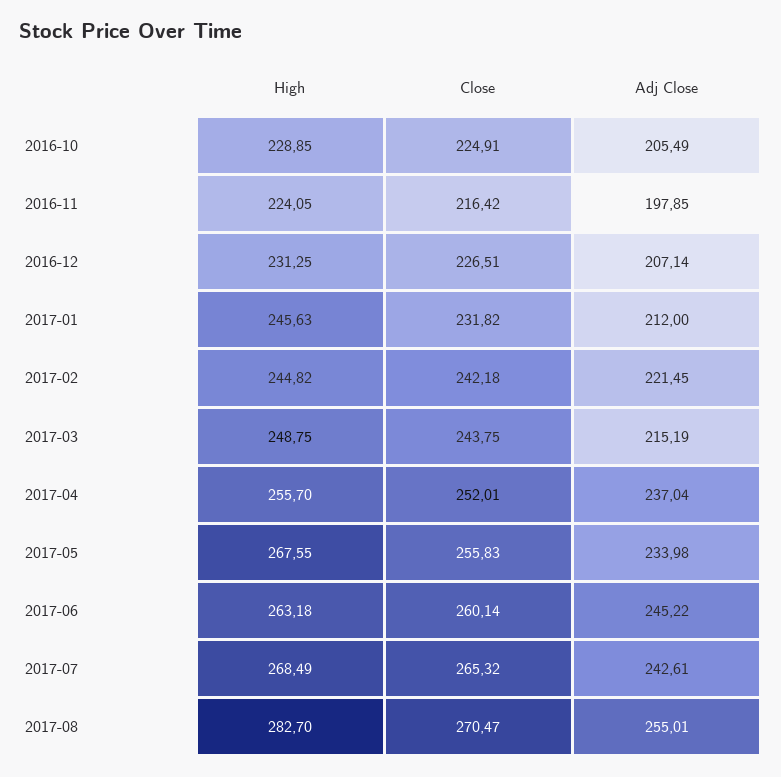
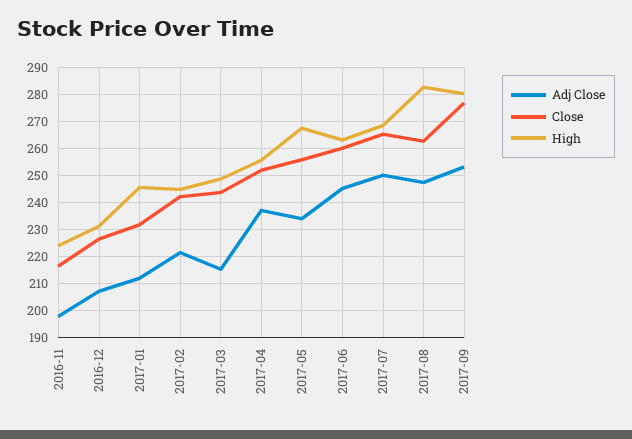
High, 2016-10: 228.85 -> none
Close, 2016-10: 224.91 -> none
Adj Close, 2016-10: 205.49 -> none
Adj Close, 2017-07: 242.61 -> 250
Close, 2017-08: 270.47 -> 262.5
Adj Close, 2017-08: 255.01 -> 247.5
Adj Close, 2017-09: none -> 252.5
Close, 2017-09: none -> 277.5
High, 2017-09: none -> 280

